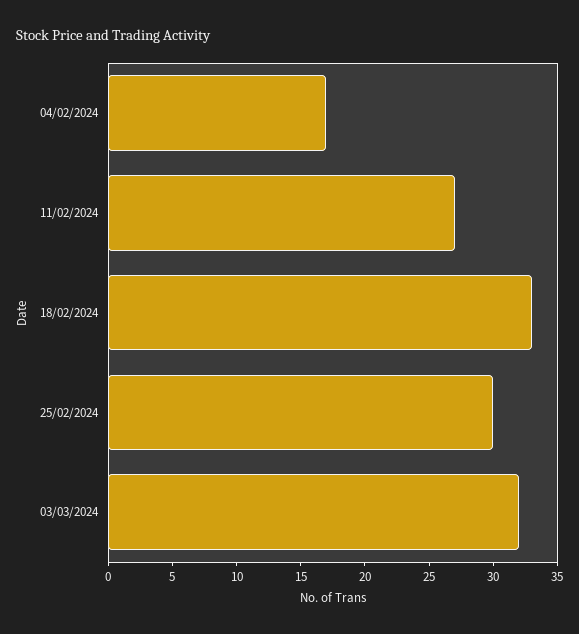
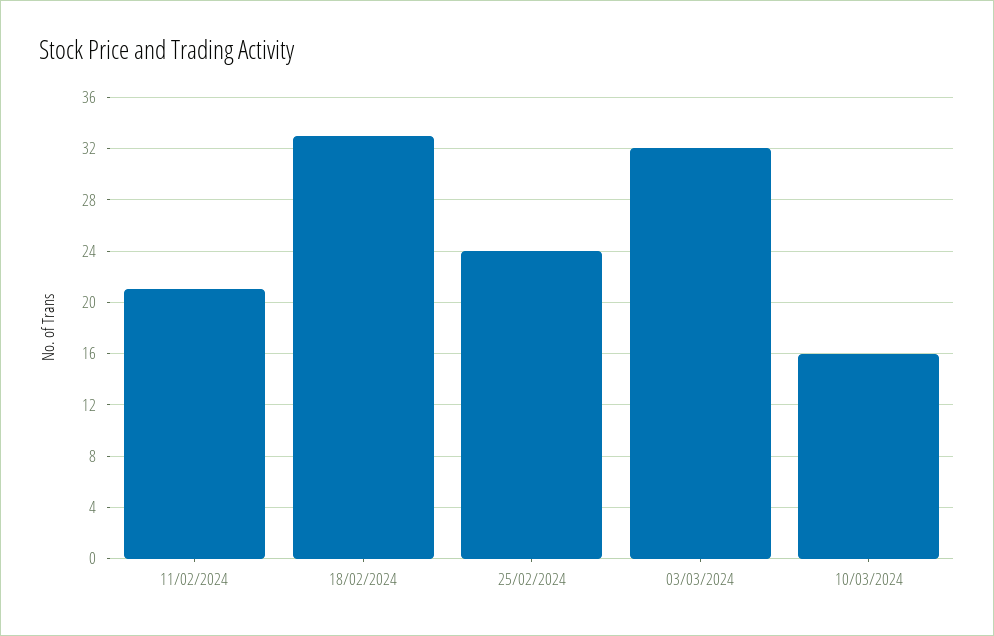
04/02/2024: 17 -> none
11/02/2024: 27 -> 21
25/02/2024: 30 -> 24
10/03/2024: none -> 16

